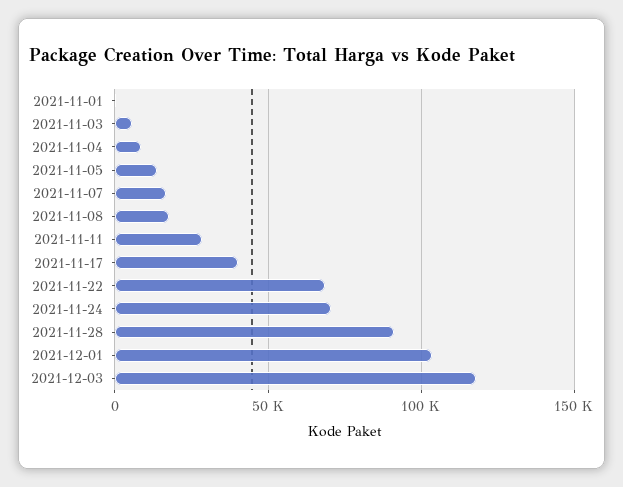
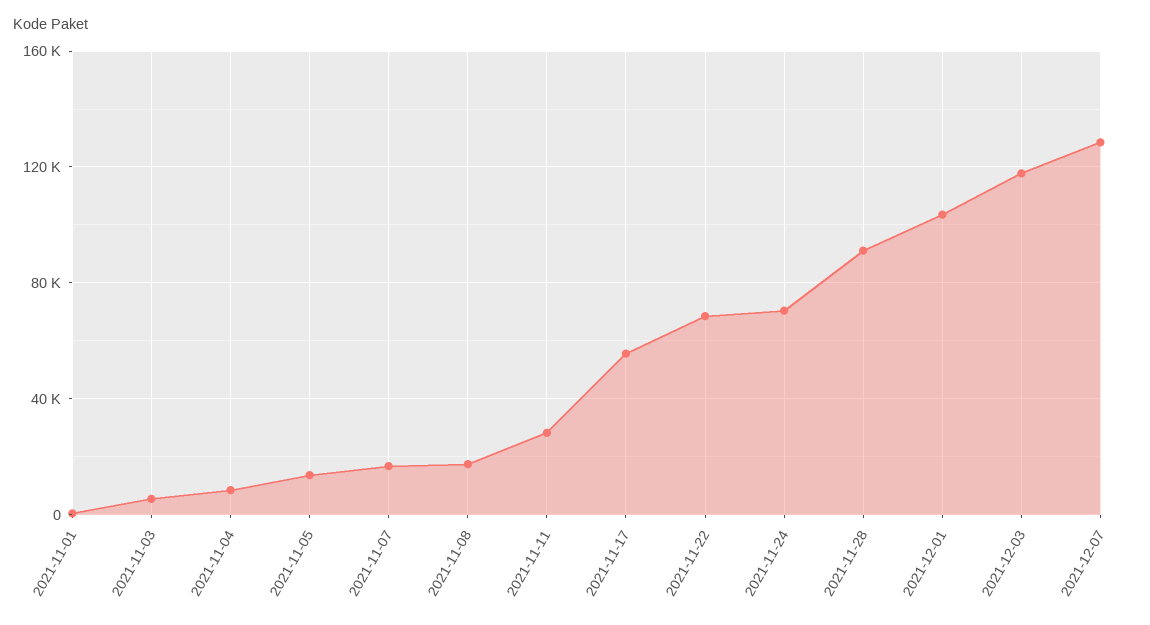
2021-11-17: 40000 -> 55000
2021-12-07: none -> 130000

